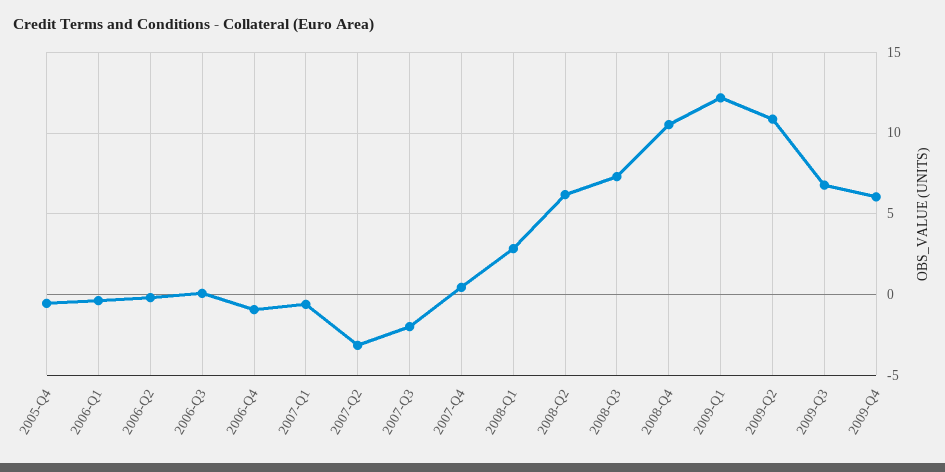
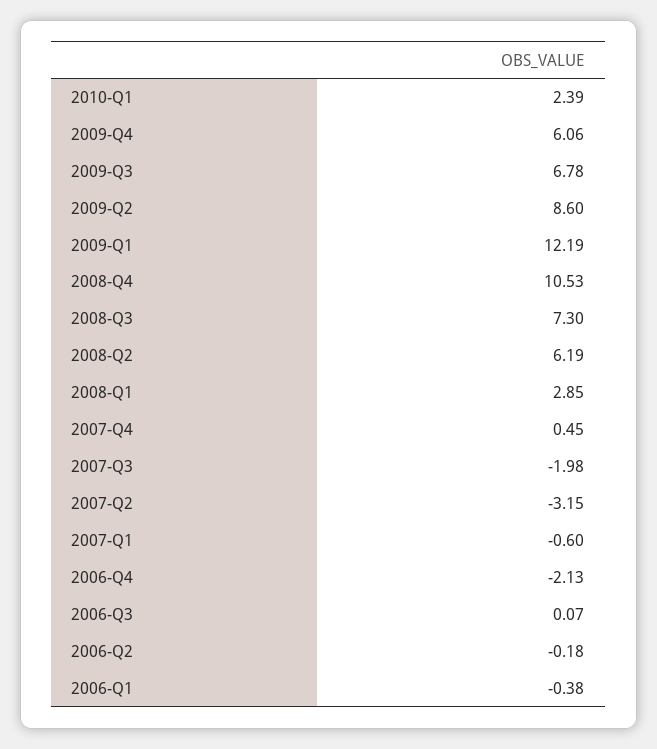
2005-Q4: -0.5 -> none
2006-Q4: -1 -> -2.13
2009-Q2: 11 -> 8.6
2010-Q1: none -> 2.39

